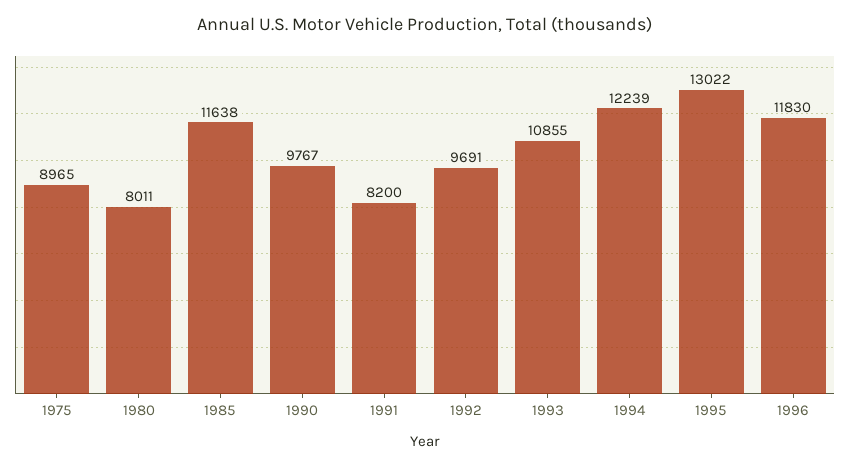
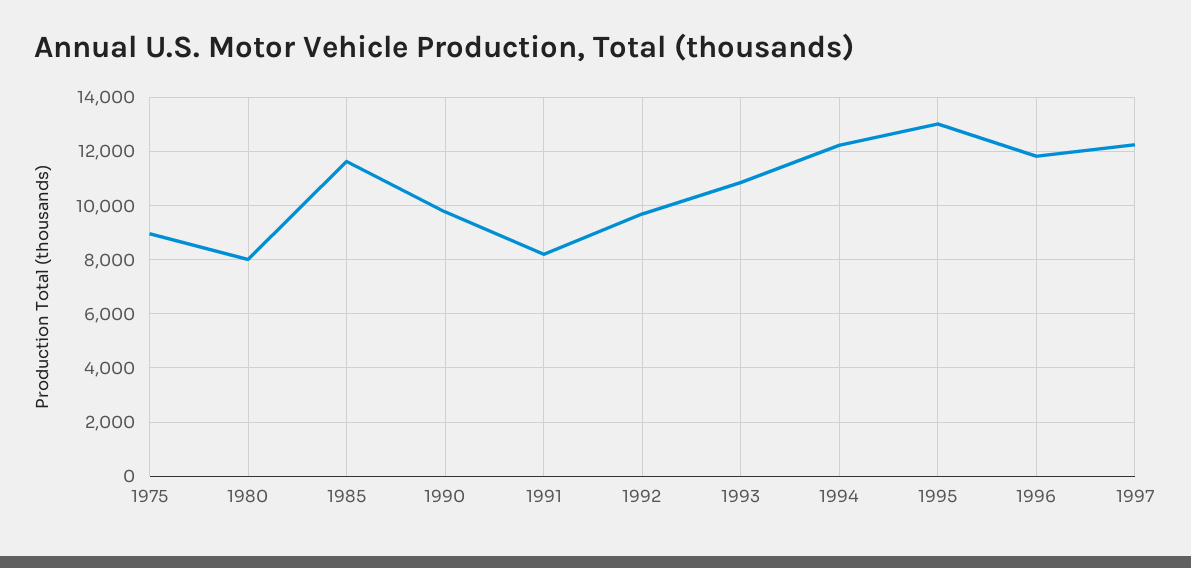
1997: none -> 12250

